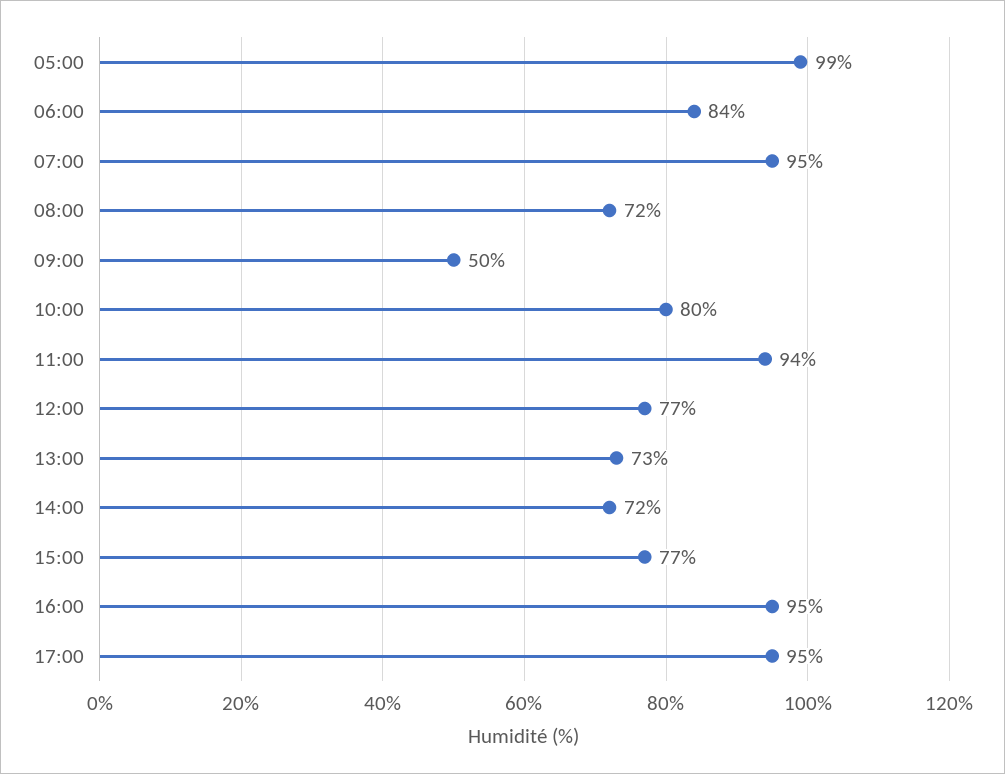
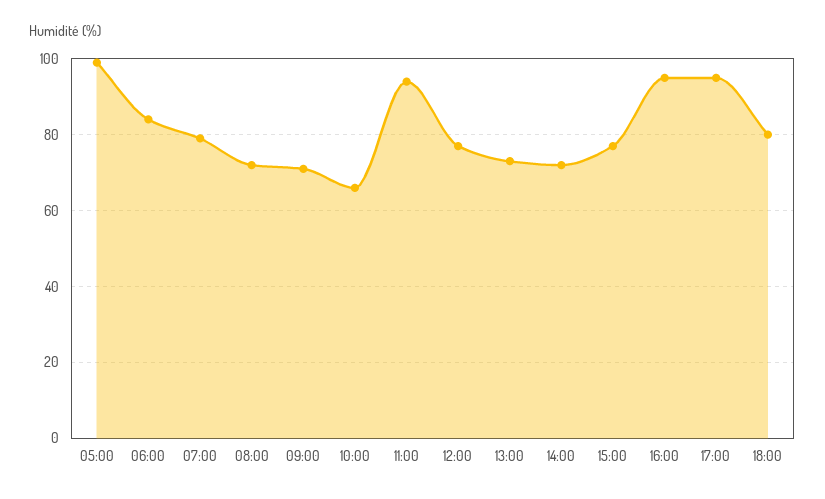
07:00: 95 -> 80
09:00: 50 -> 70
10:00: 80 -> 65
18:00: none -> 80

